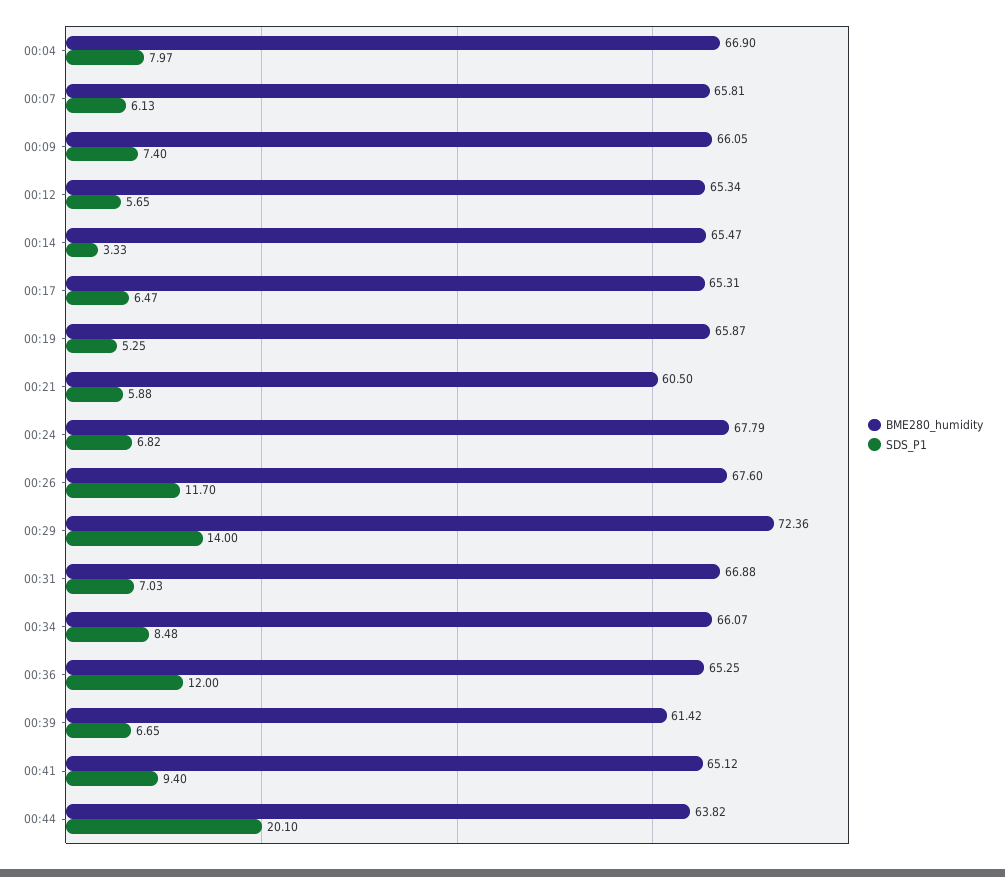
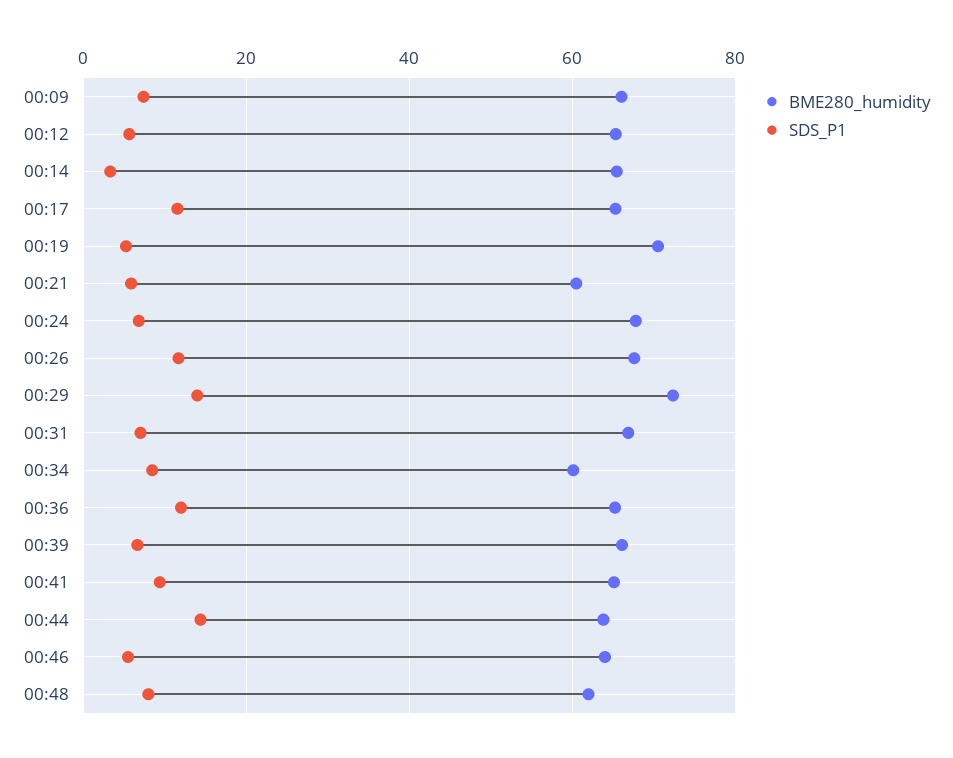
BME280_humidity, 00:04: 66.9 -> none
SDS_P1, 00:04: 7.97 -> none
BME280_humidity, 00:07: 65.81 -> none
SDS_P1, 00:07: 6.13 -> none
SDS_P1, 00:17: 6.47 -> 12
BME280_humidity, 00:19: 65.87 -> 70
BME280_humidity, 00:34: 66.07 -> 60
BME280_humidity, 00:39: 61.42 -> 66
SDS_P1, 00:44: 20.1 -> 14
BME280_humidity, 00:46: none -> 64
SDS_P1, 00:46: none -> 6
BME280_humidity, 00:48: none -> 62
SDS_P1, 00:48: none -> 8

